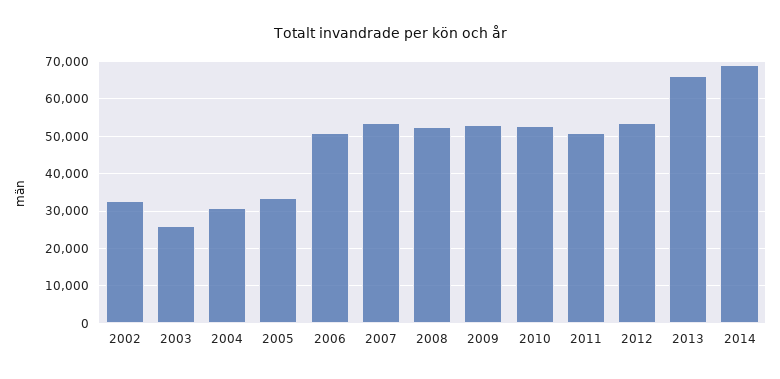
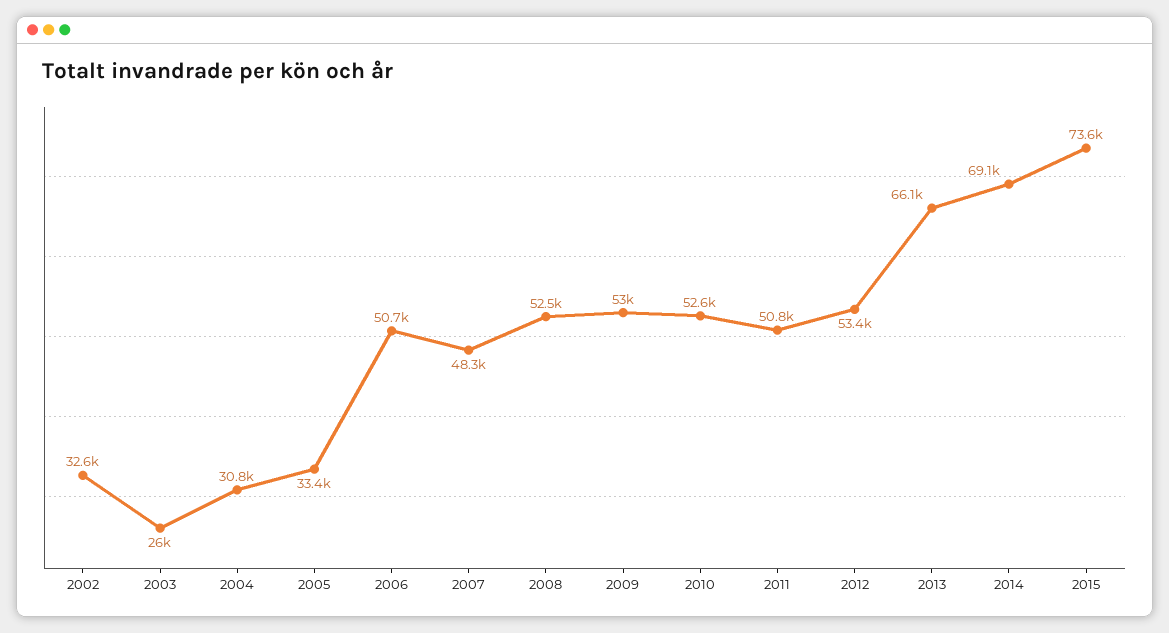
2007: 54000 -> 48300
2015: none -> 73600

